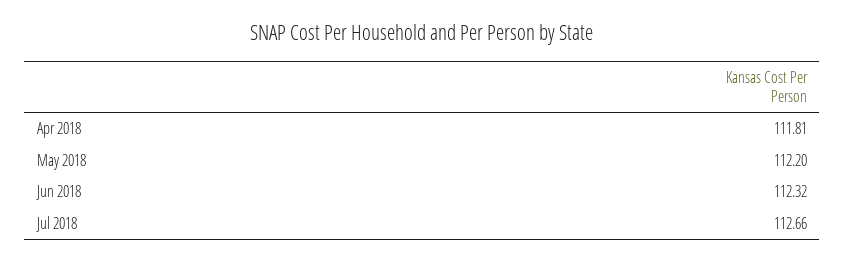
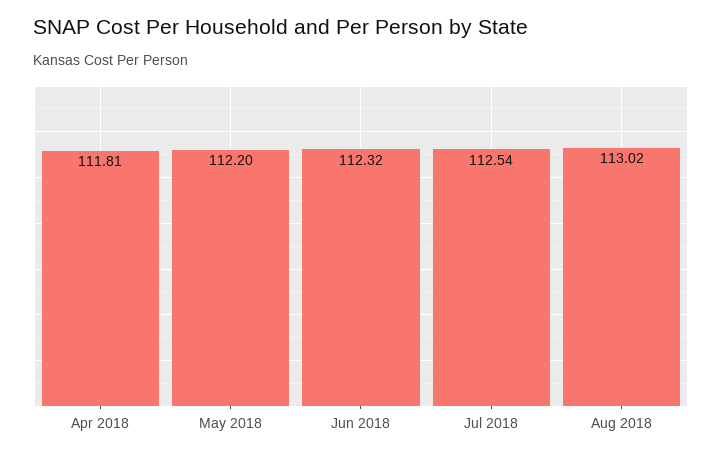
Jul 2018: 112.66 -> 112.54
Aug 2018: none -> 113.02

